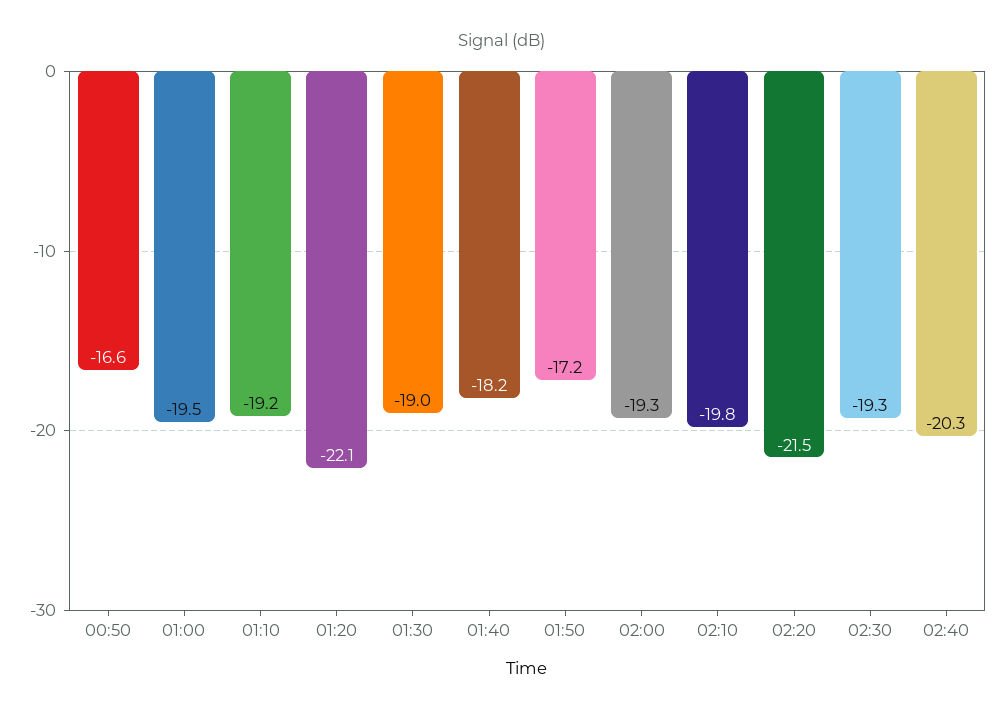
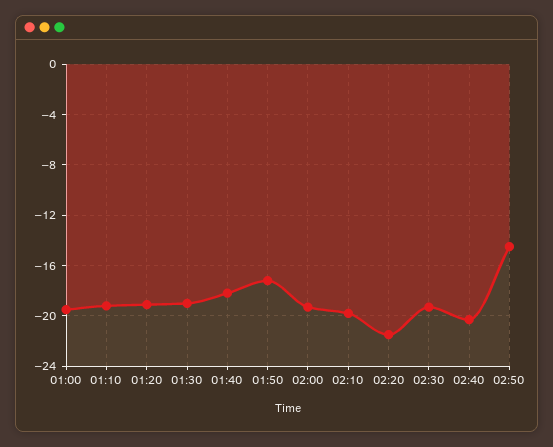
00:50: -16.6 -> none
01:20: -22.1 -> -19
02:50: none -> -14.5

